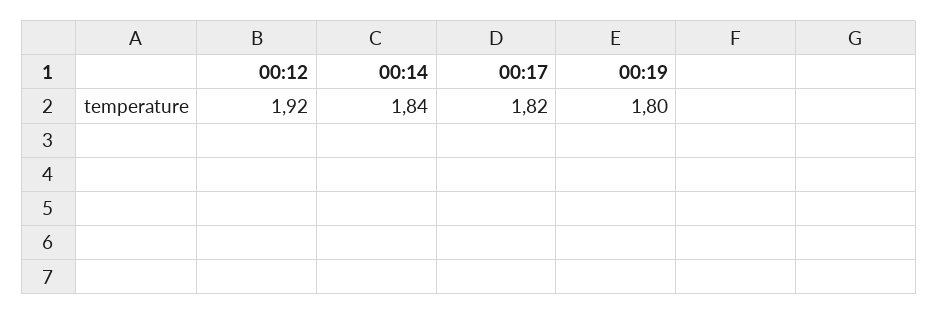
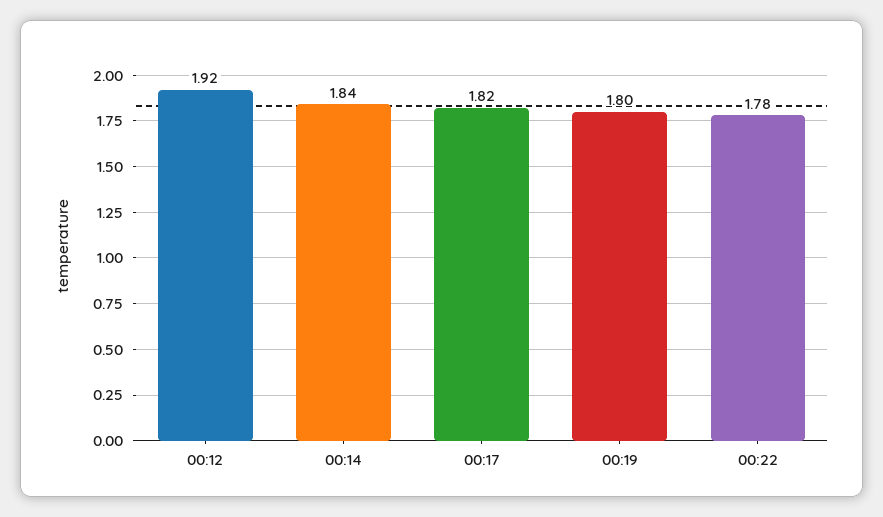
00:22: none -> 1.78

